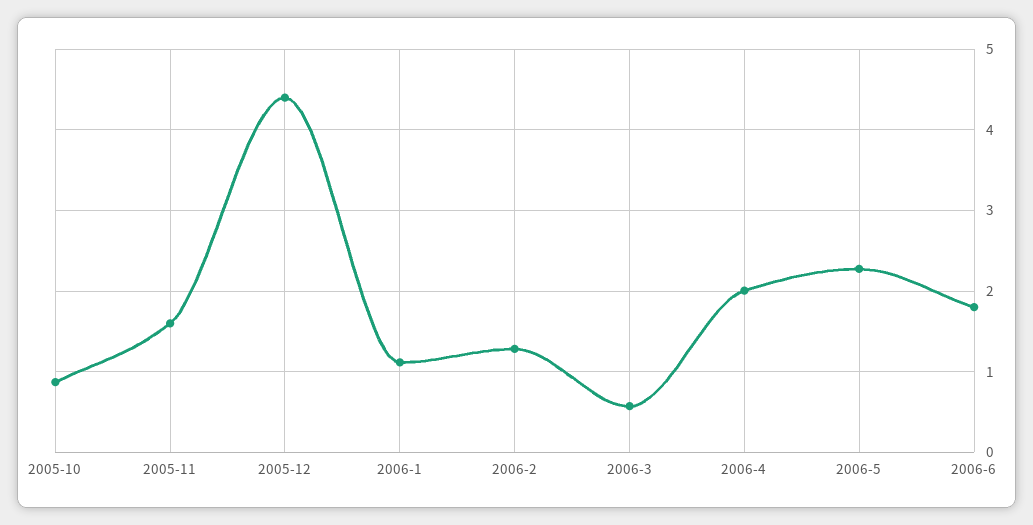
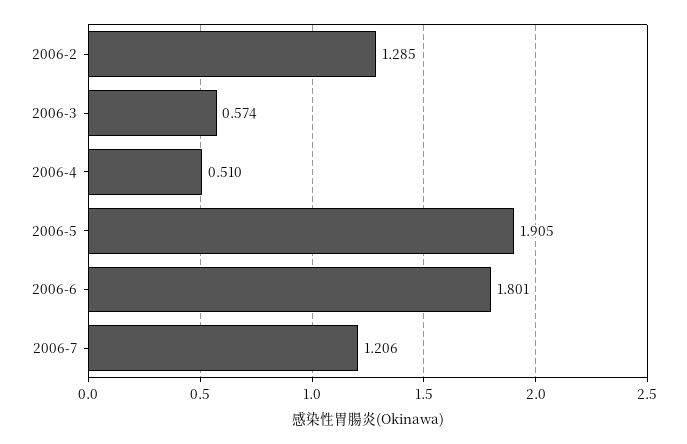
2005-10: 0.9 -> none
2005-11: 1.6 -> none
2005-12: 4.4 -> none
2006-1: 1.1 -> none
2006-4: 2 -> 0.51
2006-5: 2.3 -> 1.905
2006-7: none -> 1.206

